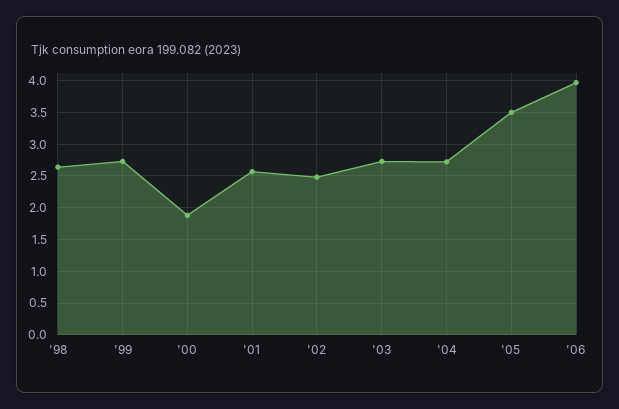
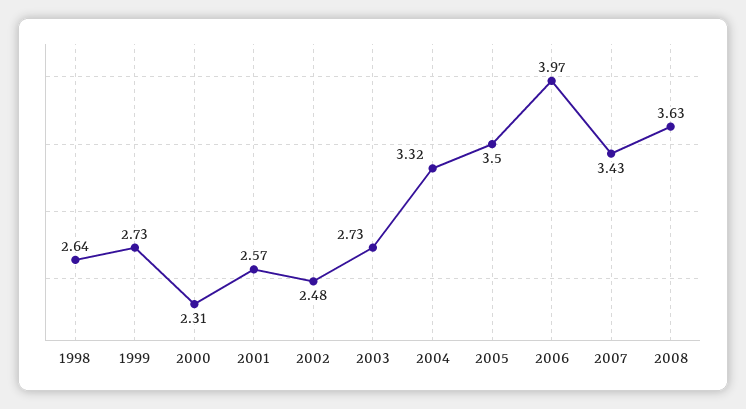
'00: 1.9 -> 2.31
'04: 2.7 -> 3.32
2007: none -> 3.43
2008: none -> 3.63

